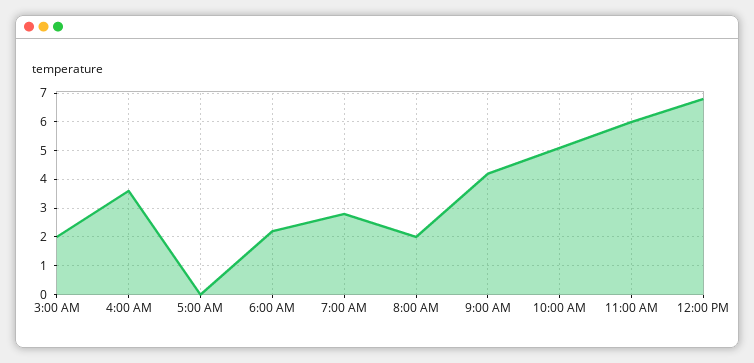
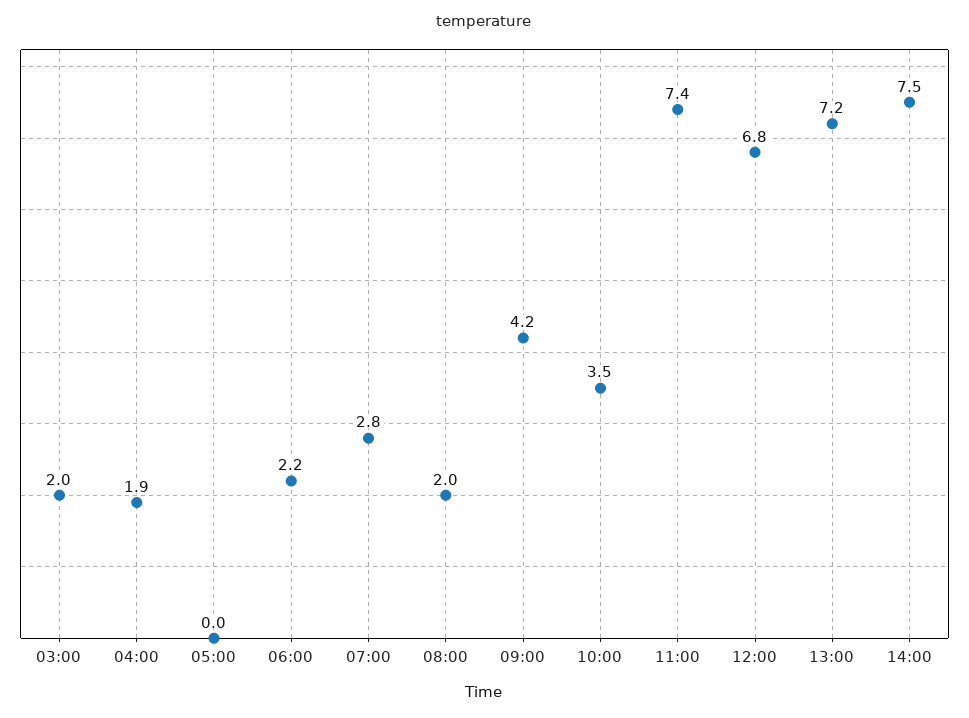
4:00 AM: 3.5 -> 1.9
10:00 AM: 5 -> 3.5
11:00 AM: 6 -> 7.4
13:00: none -> 7.2
14:00: none -> 7.5

